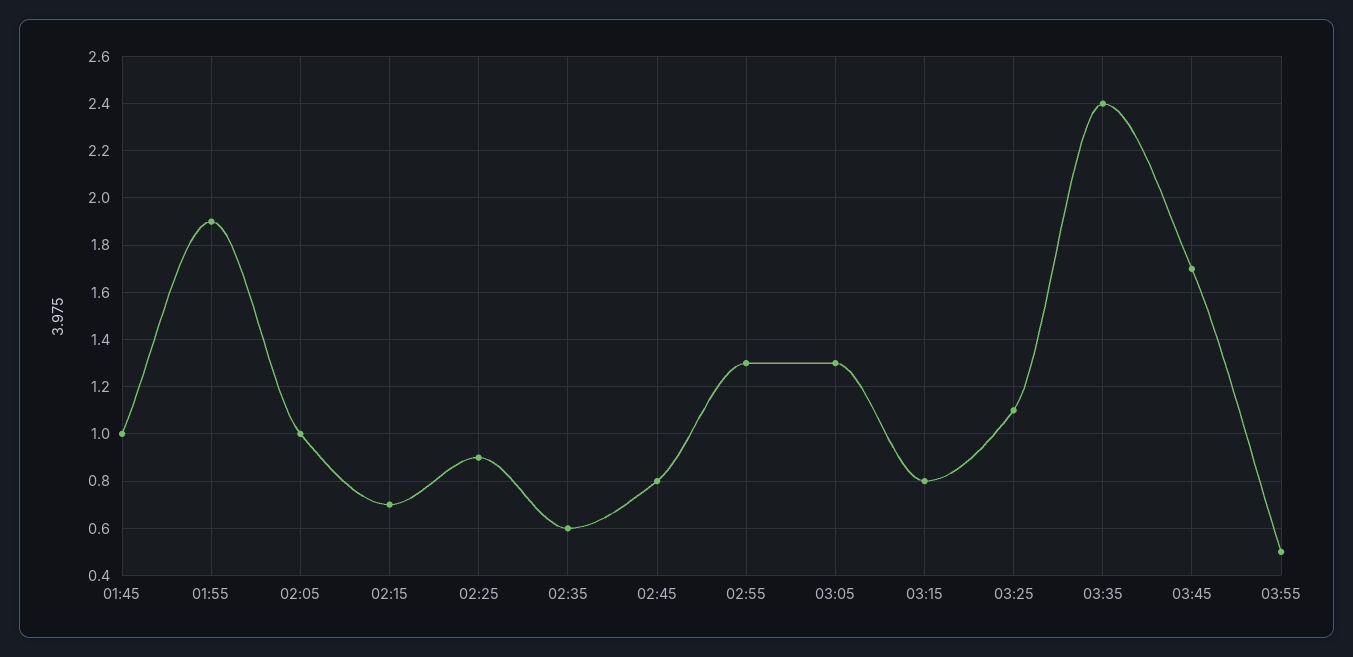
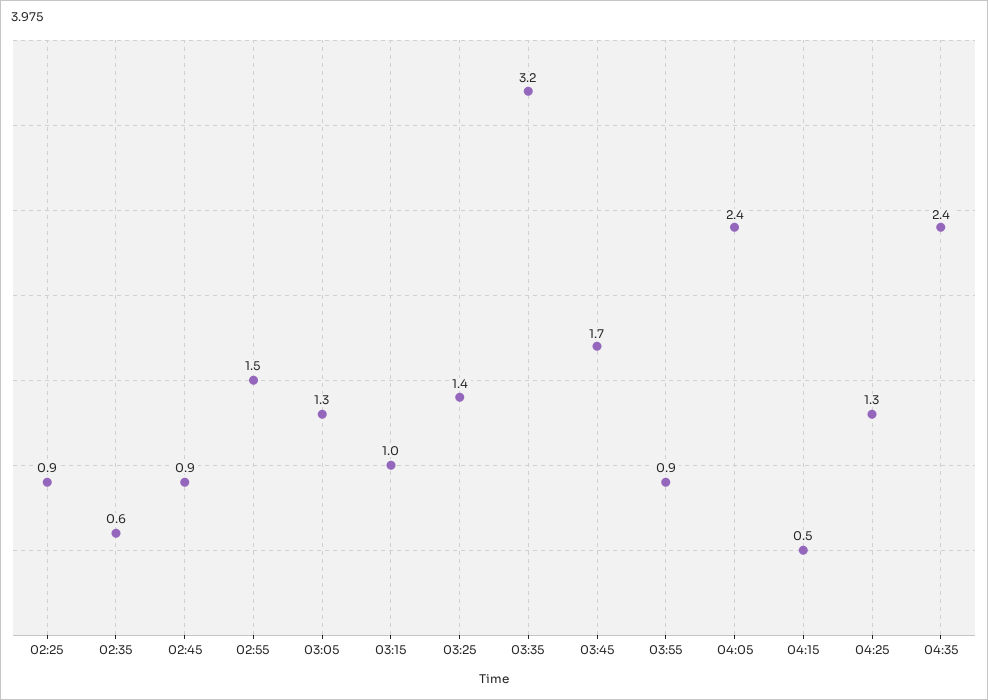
01:45: 1 -> none
01:55: 1.9 -> none
02:05: 1 -> none
02:15: 0.7 -> none
02:45: 0.8 -> 0.9
02:55: 1.3 -> 1.5
03:15: 0.8 -> 1
03:25: 1.1 -> 1.4
03:35: 2.4 -> 3.2
03:55: 0.5 -> 0.9
04:05: none -> 2.4
04:15: none -> 0.5
04:25: none -> 1.3
04:35: none -> 2.4

